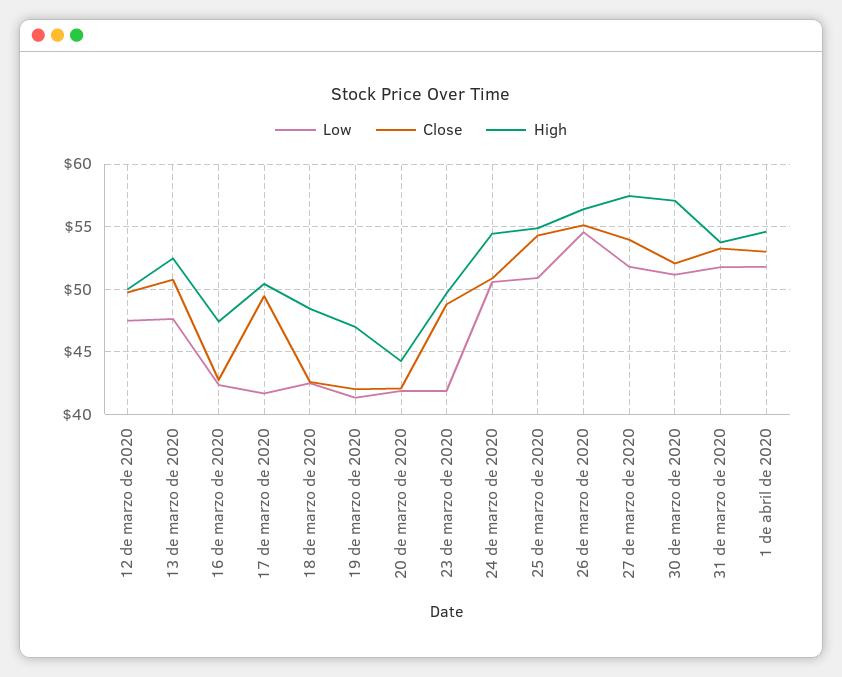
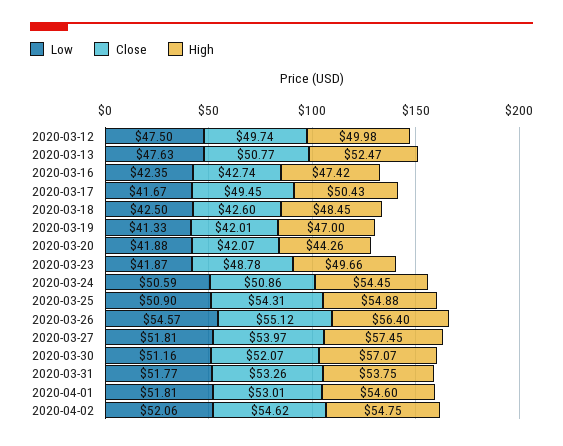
Low, 2020-04-02: none -> 52.06
Close, 2020-04-02: none -> 54.62
High, 2020-04-02: none -> 54.75

